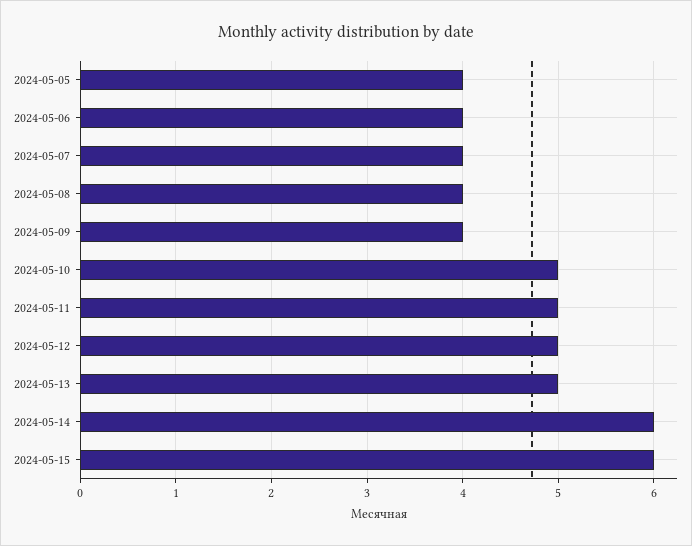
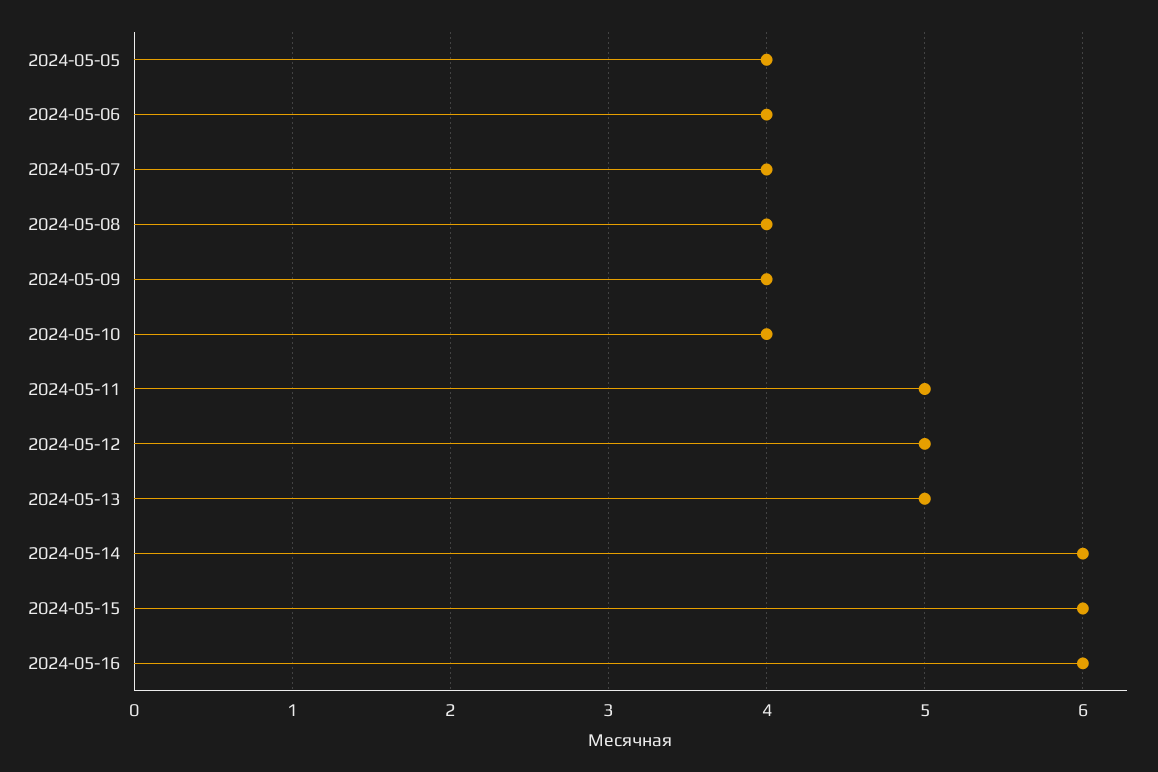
2024-05-10: 5 -> 4
2024-05-16: none -> 6

